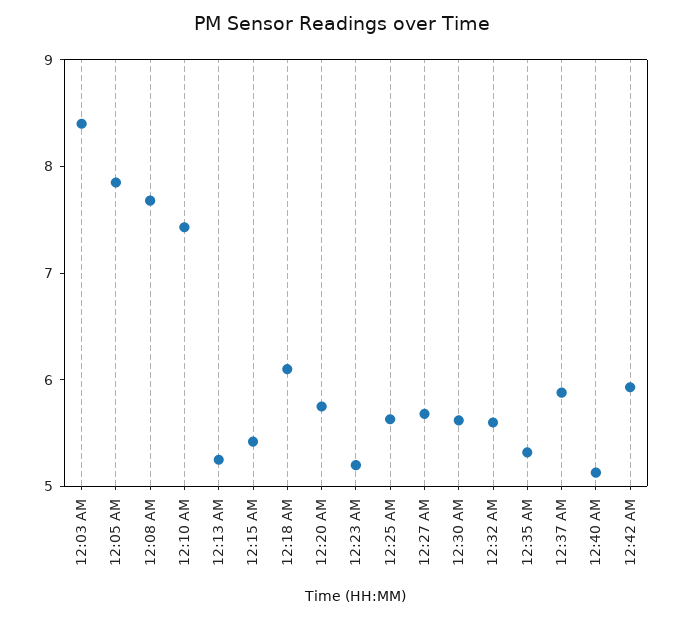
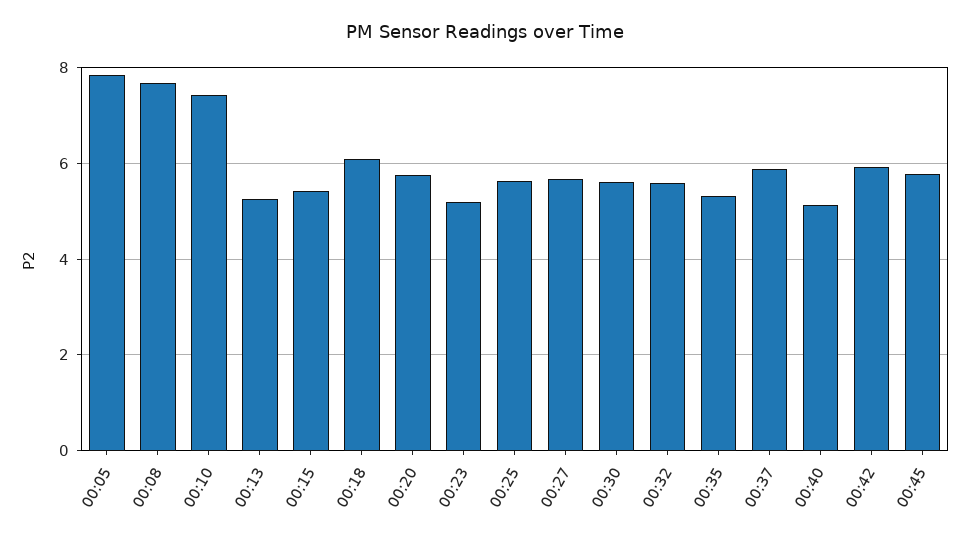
12:03 AM: 8.4 -> none
00:45: none -> 5.8

